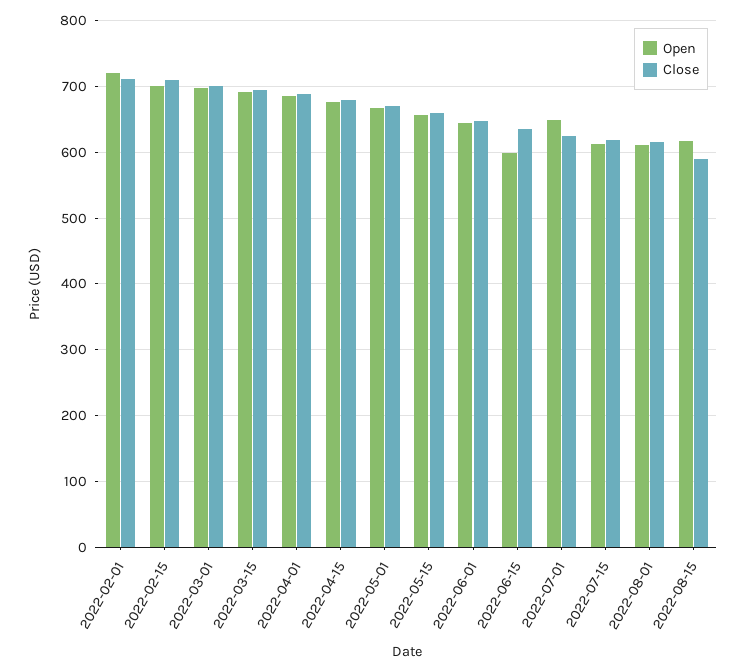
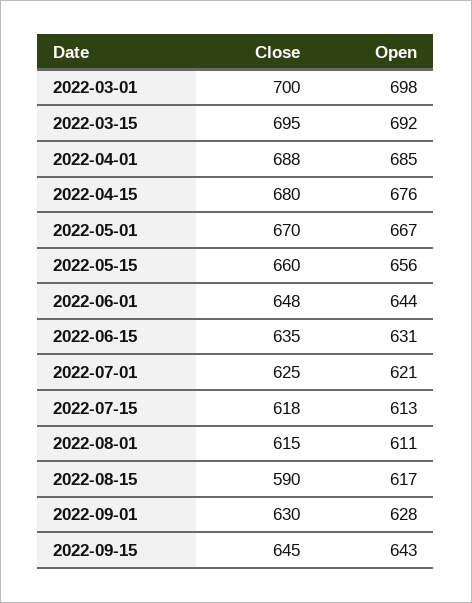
Open, 2022-02-01: 720 -> none
Close, 2022-02-01: 710 -> none
Open, 2022-02-15: 700 -> none
Close, 2022-02-15: 710 -> none
Open, 2022-06-15: 600 -> 631
Open, 2022-07-01: 650 -> 621
Close, 2022-09-01: none -> 630
Open, 2022-09-01: none -> 628
Close, 2022-09-15: none -> 645
Open, 2022-09-15: none -> 643

